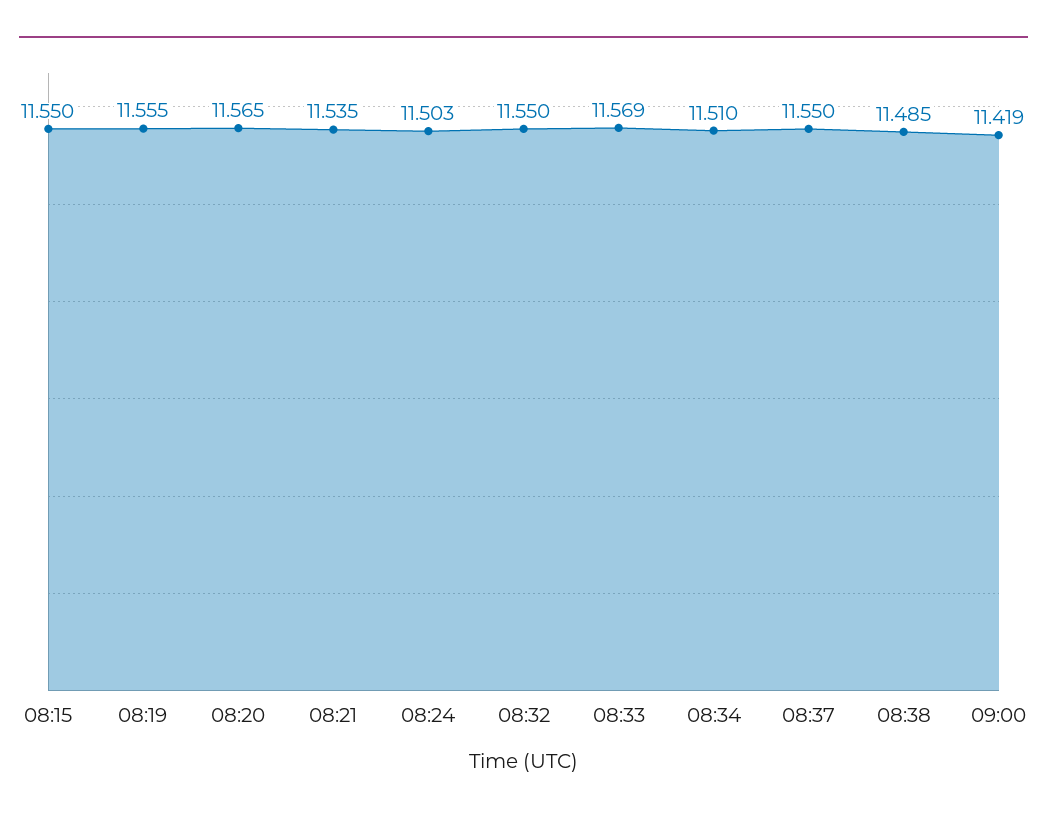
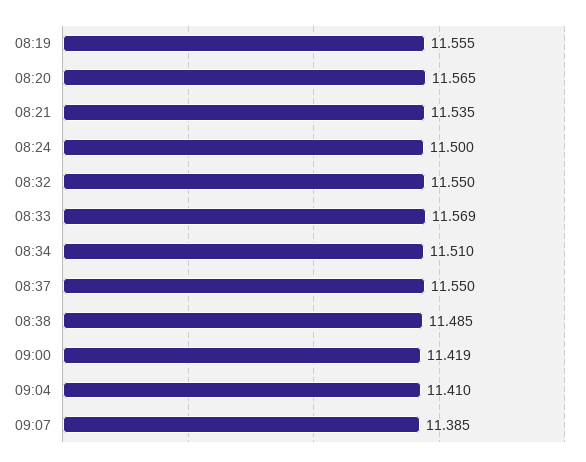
08:15: 11.55 -> none
08:24: 11.503 -> 11.5
09:04: none -> 11.41
09:07: none -> 11.385

